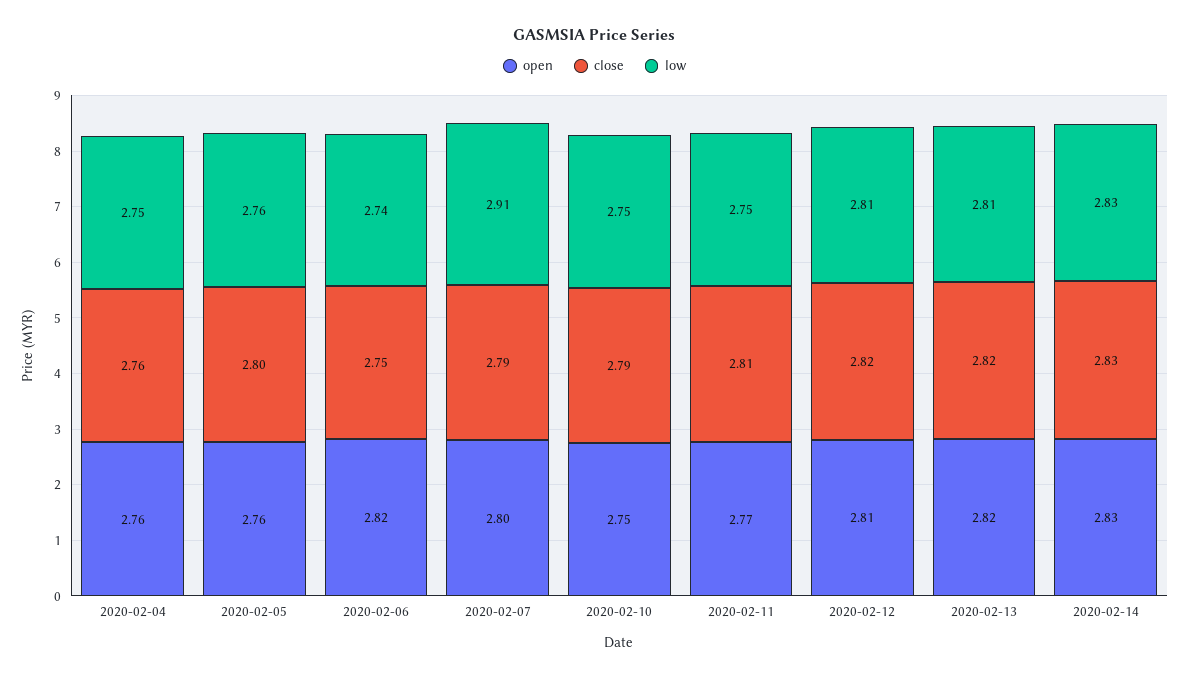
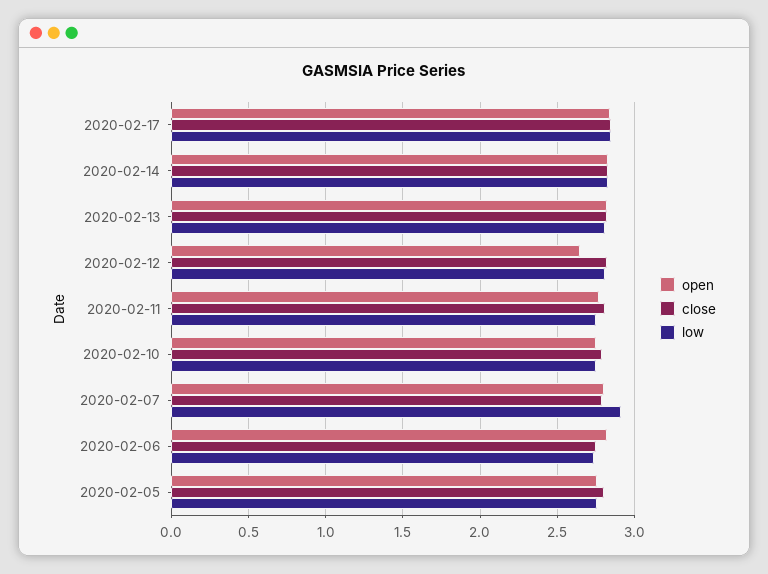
open, 2020-02-04: 2.76 -> none
close, 2020-02-04: 2.76 -> none
low, 2020-02-04: 2.75 -> none
open, 2020-02-12: 2.81 -> 2.65
open, 2020-02-17: none -> 2.85
close, 2020-02-17: none -> 2.85
low, 2020-02-17: none -> 2.85

